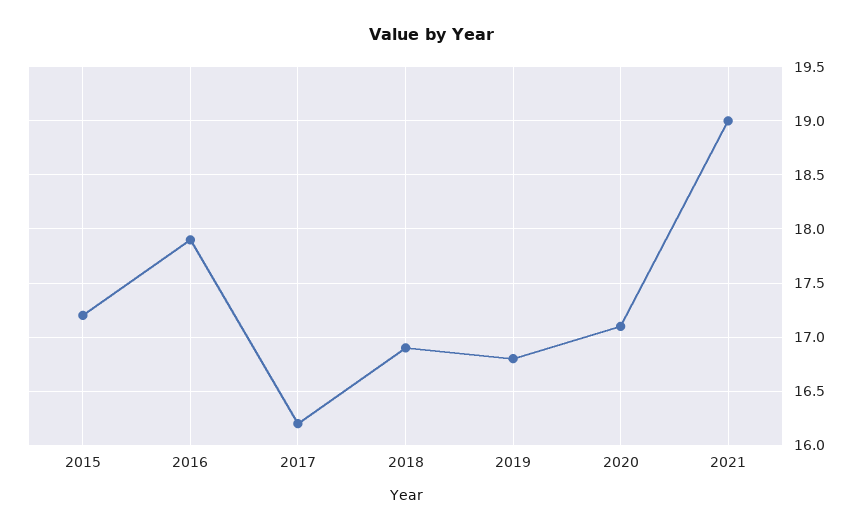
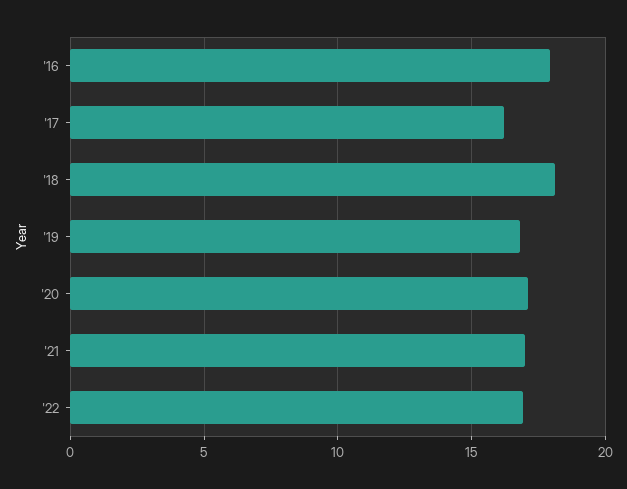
2015: 17.2 -> none
2018: 16.9 -> 18
2021: 19 -> 17
'22: none -> 17

